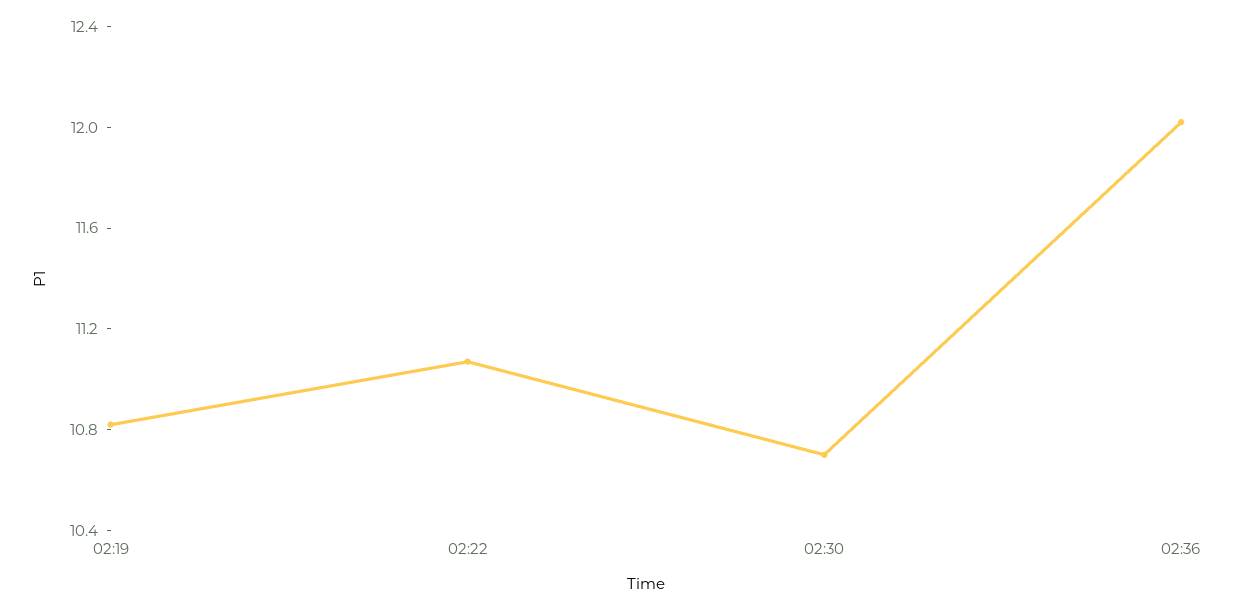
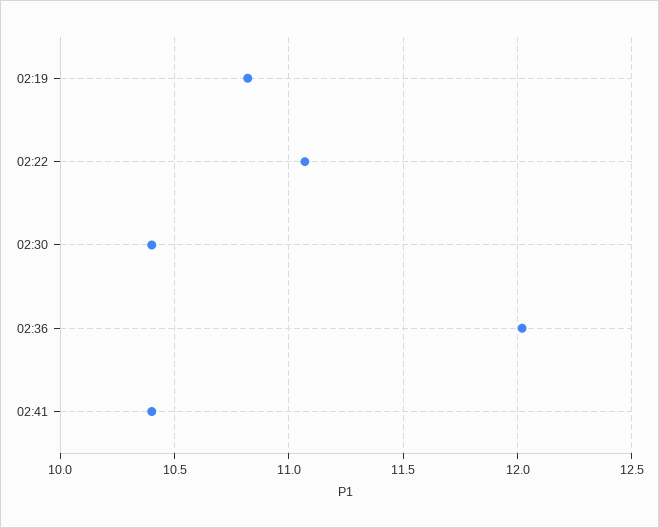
02:30: 10.7 -> 10.4
02:41: none -> 10.4

